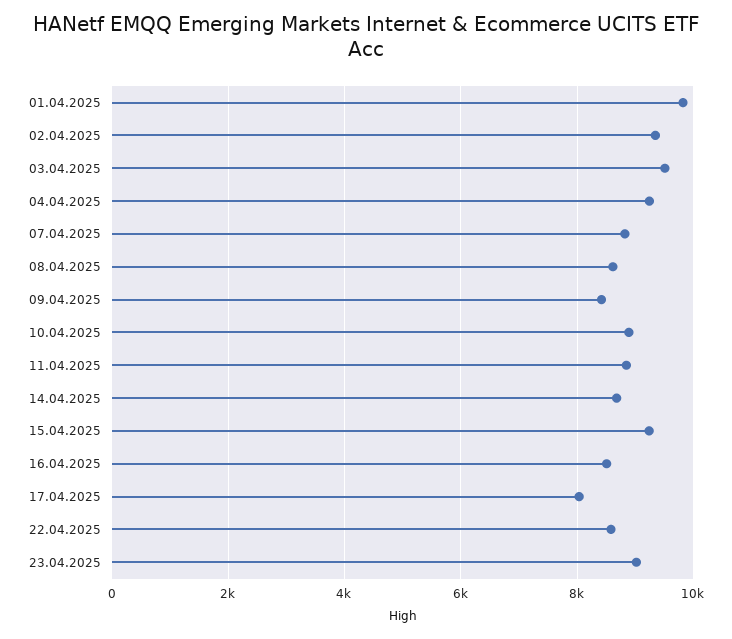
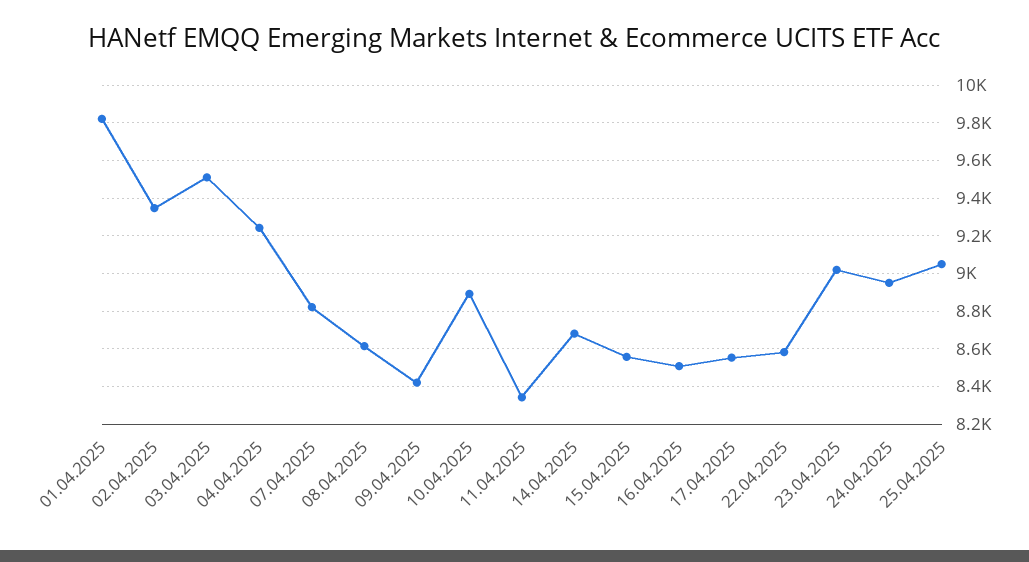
11.04.2025: 8800 -> 8350
15.04.2025: 9200 -> 8550
17.04.2025: 8000 -> 8550
24.04.2025: none -> 8950
25.04.2025: none -> 9050

